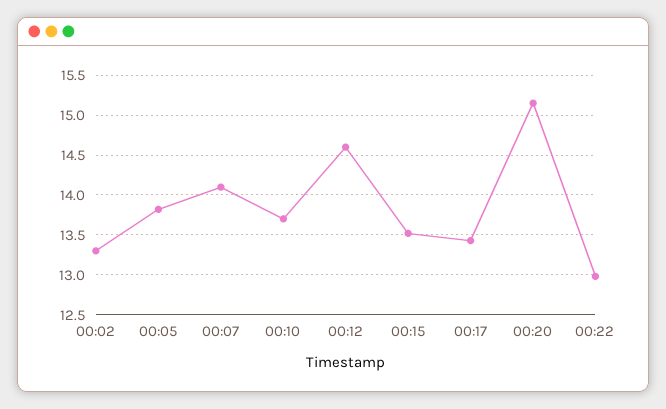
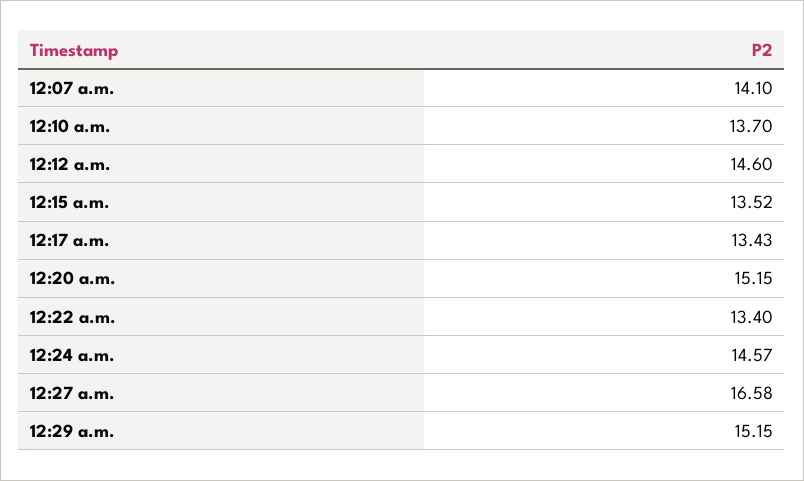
00:02: 13.3 -> none
00:05: 13.8 -> none
00:22: 13 -> 13.4
12:24 a.m.: none -> 14.57
12:27 a.m.: none -> 16.58
12:29 a.m.: none -> 15.15

